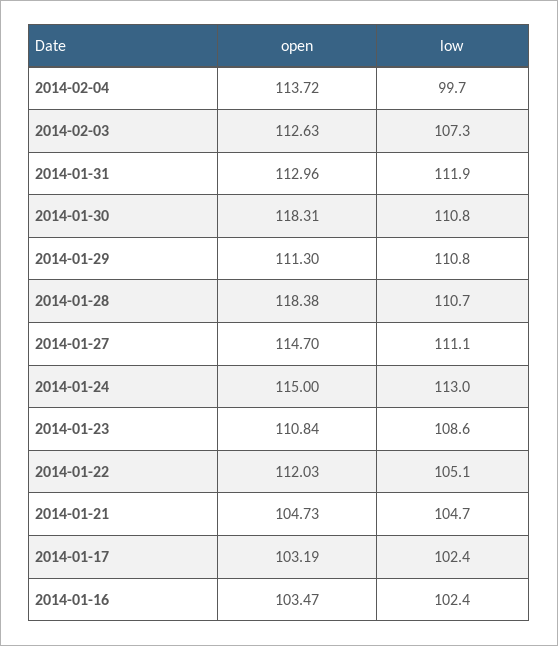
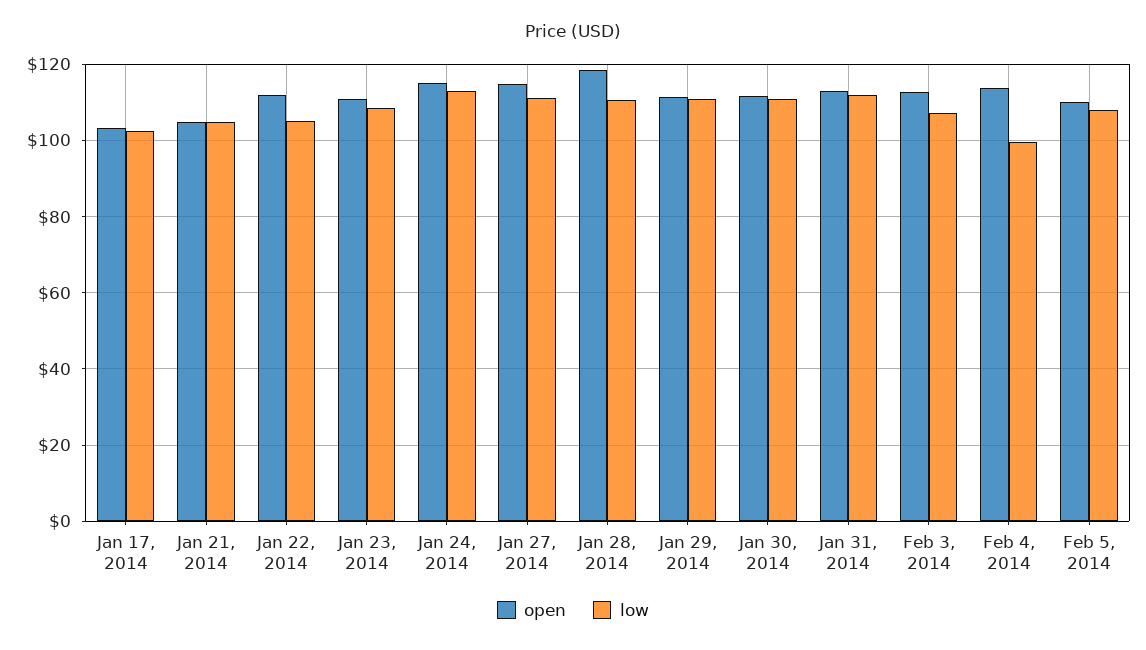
open, 2014-01-30: 118.31 -> 112
open, 2014-01-16: 103.47 -> none
low, 2014-01-16: 102.4 -> none
open, Feb 5, 2014: none -> 110
low, Feb 5, 2014: none -> 108

